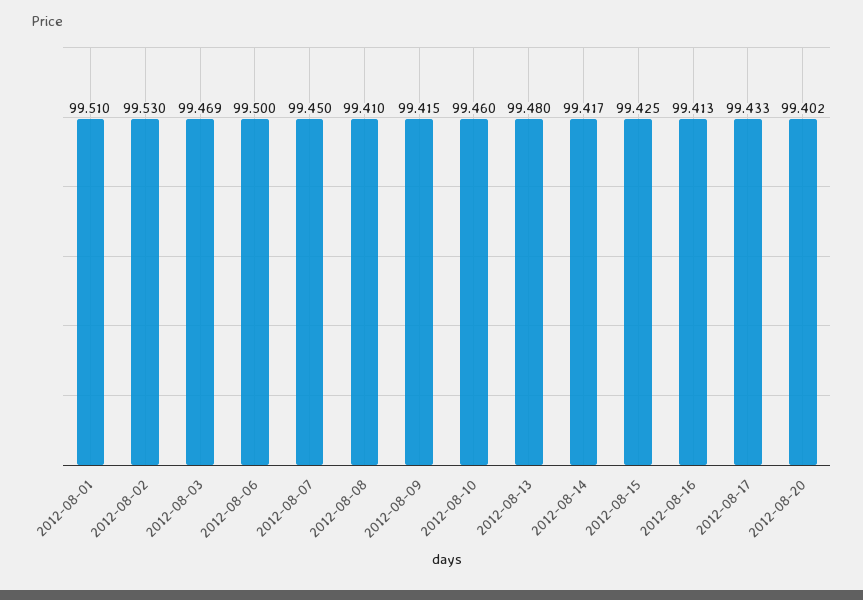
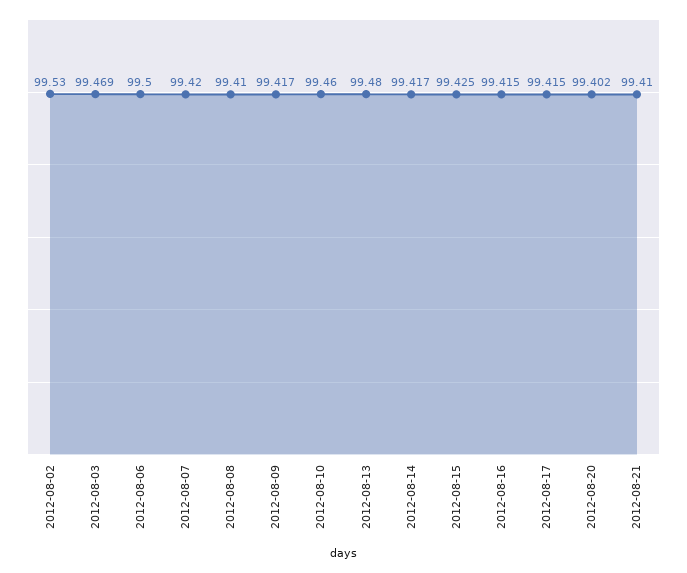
2012-08-01: 99.51 -> none
2012-08-07: 99.45 -> 99.42
2012-08-09: 99.415 -> 99.417
2012-08-16: 99.413 -> 99.415
2012-08-17: 99.433 -> 99.415
2012-08-21: none -> 99.41

